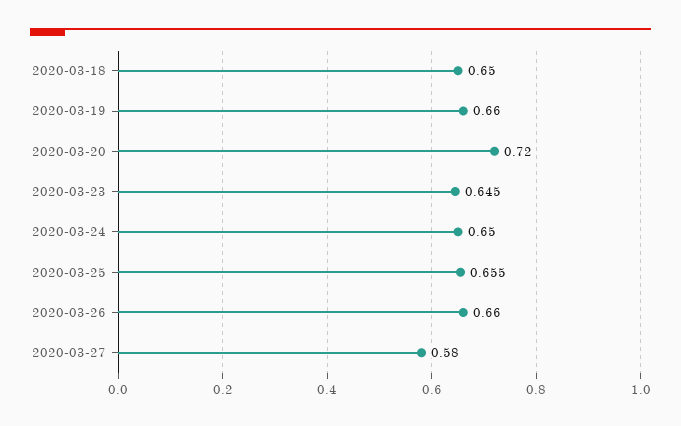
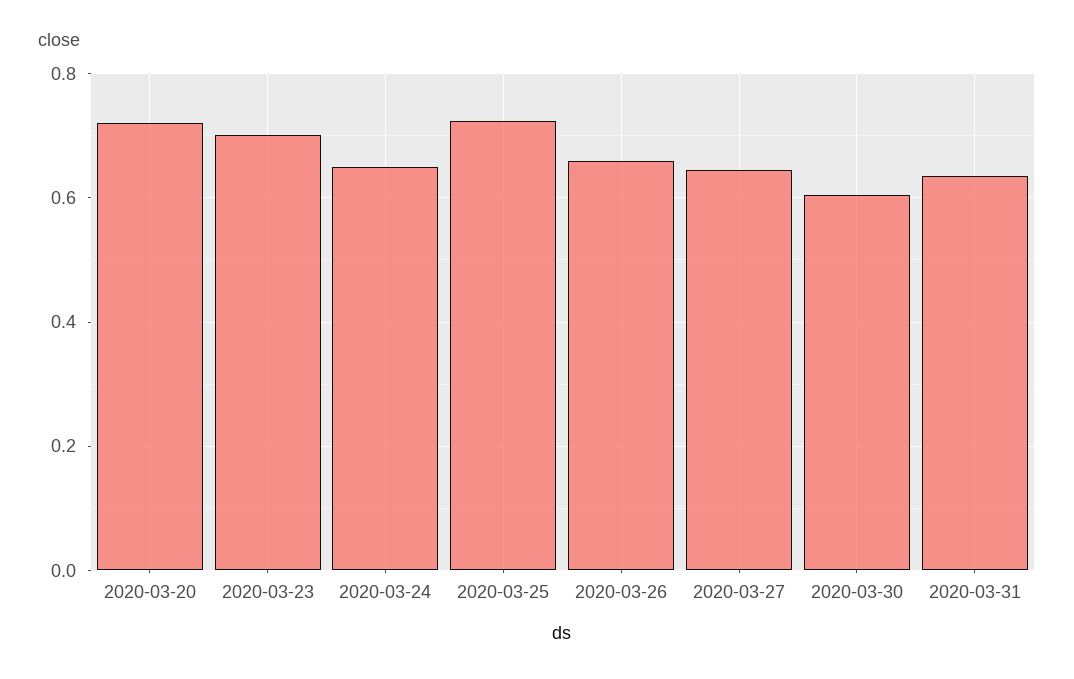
2020-03-18: 0.65 -> none
2020-03-19: 0.66 -> none
2020-03-23: 0.645 -> 0.7
2020-03-25: 0.655 -> 0.72
2020-03-27: 0.58 -> 0.64
2020-03-30: none -> 0.6
2020-03-31: none -> 0.64

